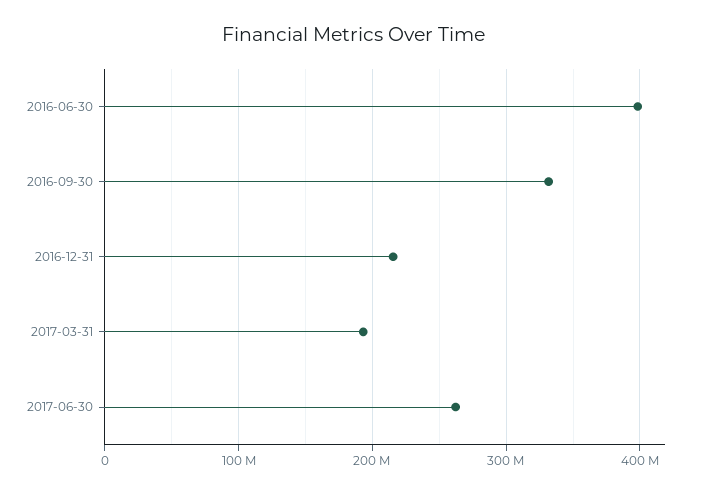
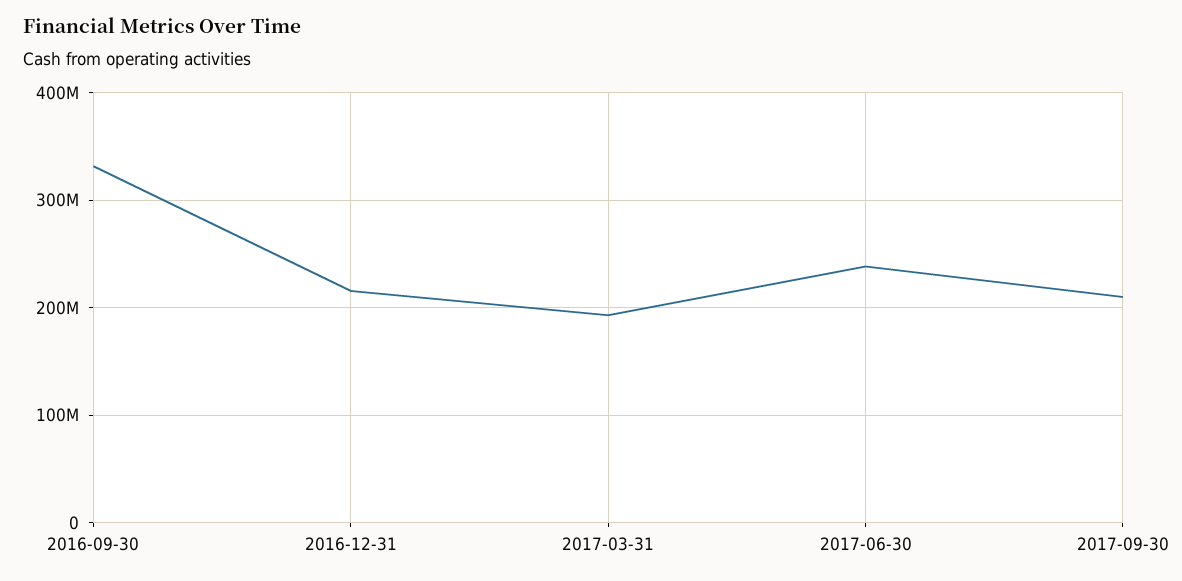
2016-06-30: 400000000 -> none
2017-06-30: 260000000 -> 240000000
2017-09-30: none -> 210000000

